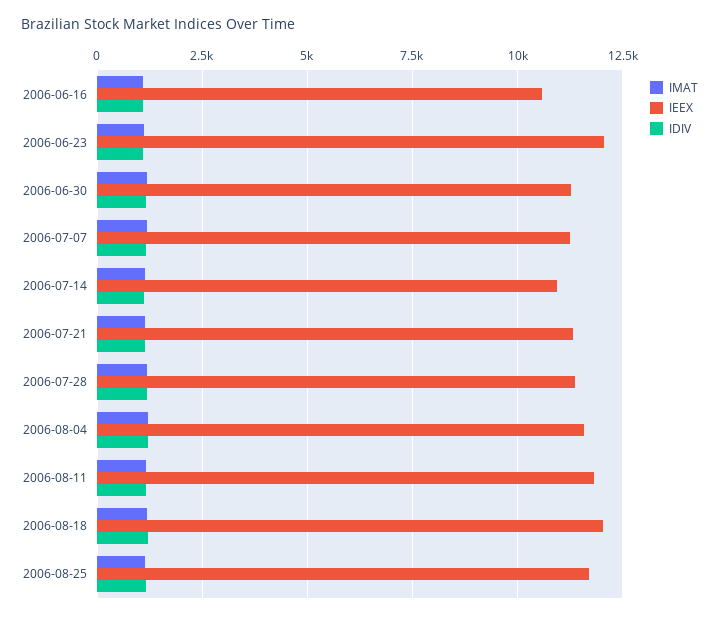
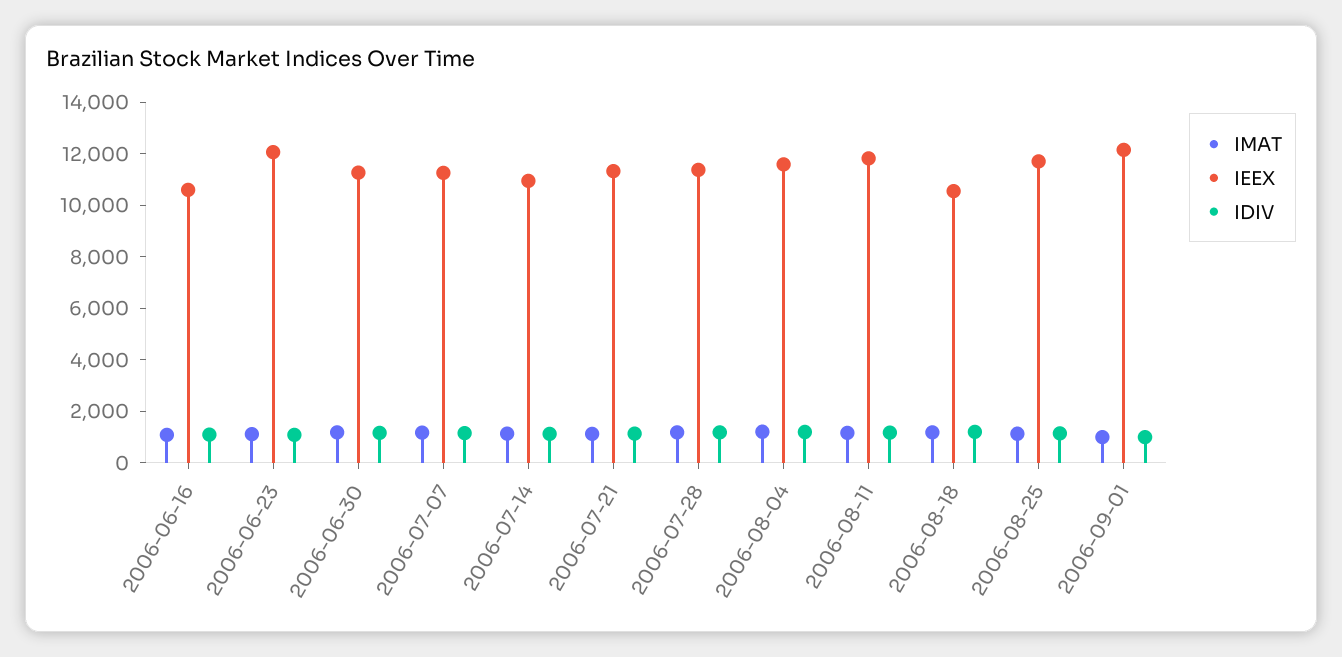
IEEX, 2006-08-18: 12000 -> 10500
IMAT, 2006-09-01: none -> 1000
IEEX, 2006-09-01: none -> 12000
IDIV, 2006-09-01: none -> 1000

